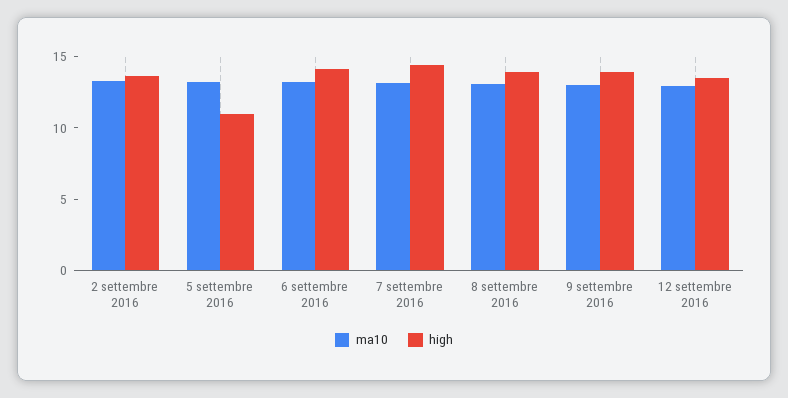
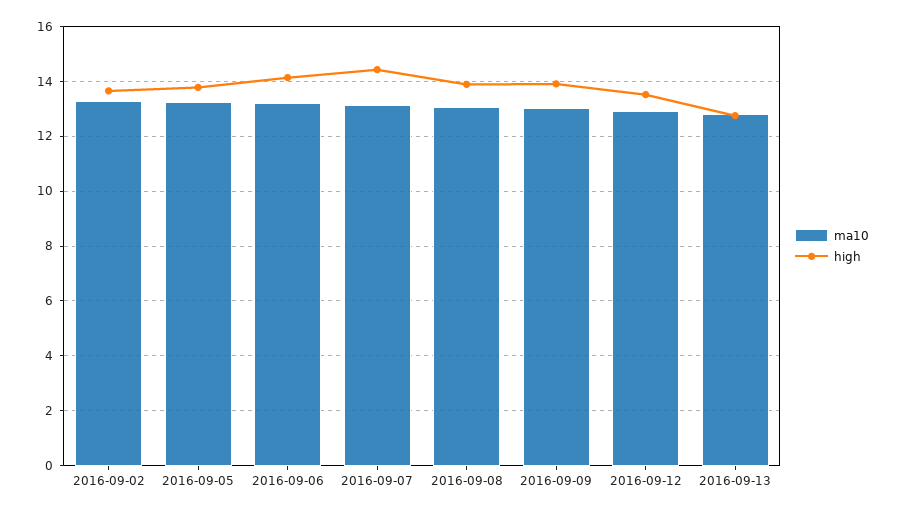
high, 5 settembre 2016: 11 -> 13.75
ma10, 2016-09-13: none -> 12.75
high, 2016-09-13: none -> 12.75

